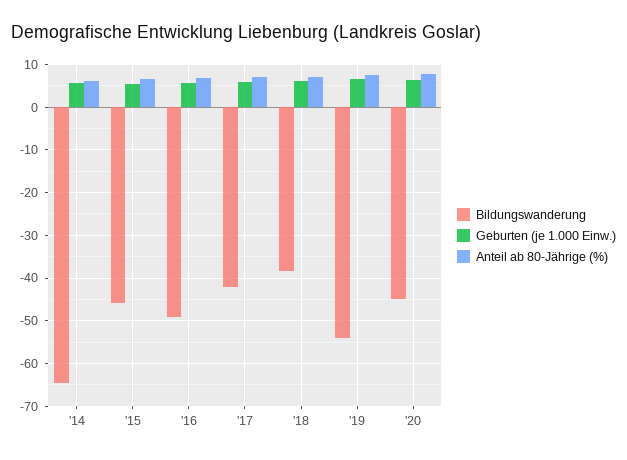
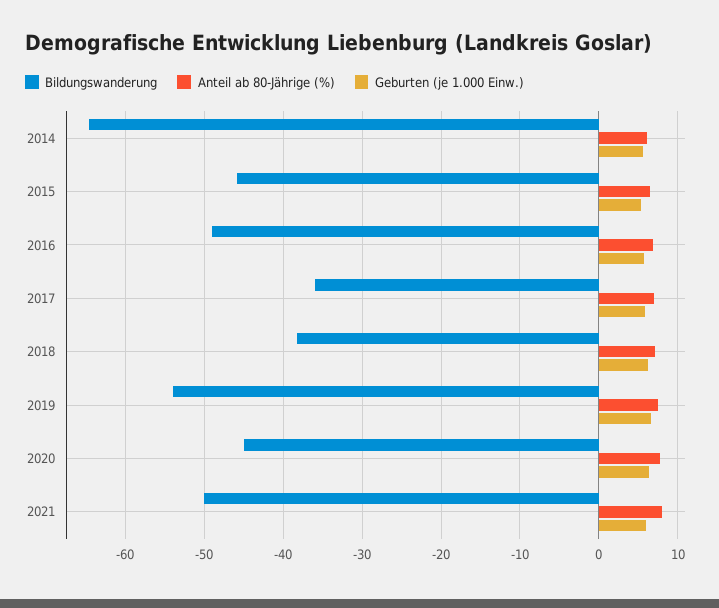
Bildungswanderung, '17: -42 -> -36
Bildungswanderung, 2021: none -> -50
Anteil ab 80-Jährige (%), 2021: none -> 8
Geburten (je 1.000 Einw.), 2021: none -> 6

